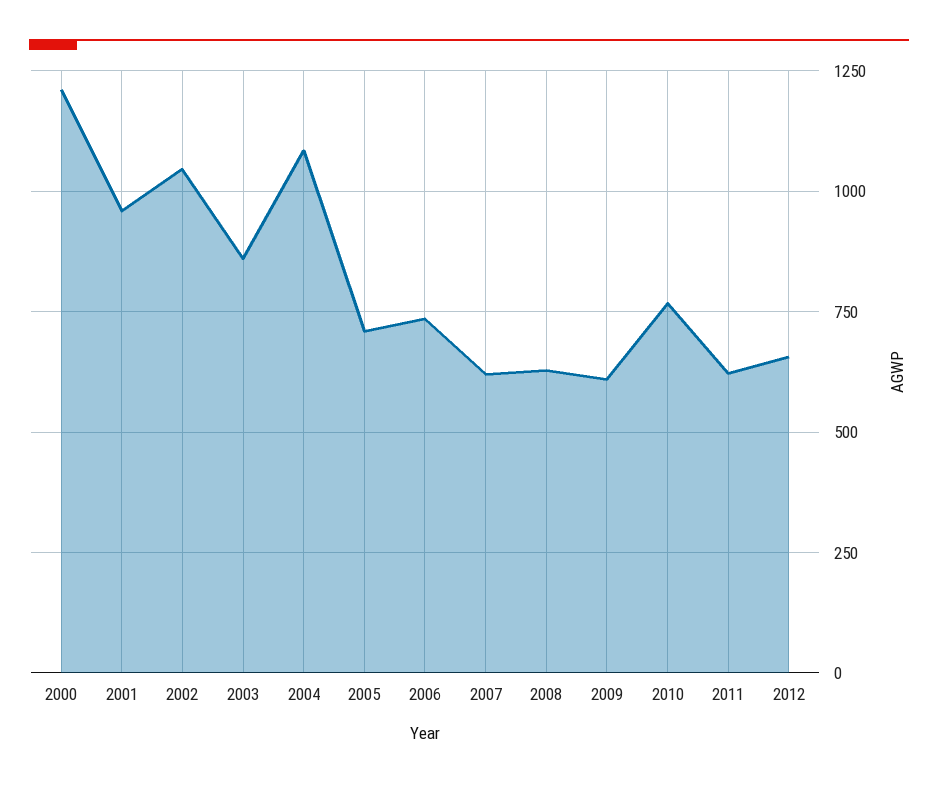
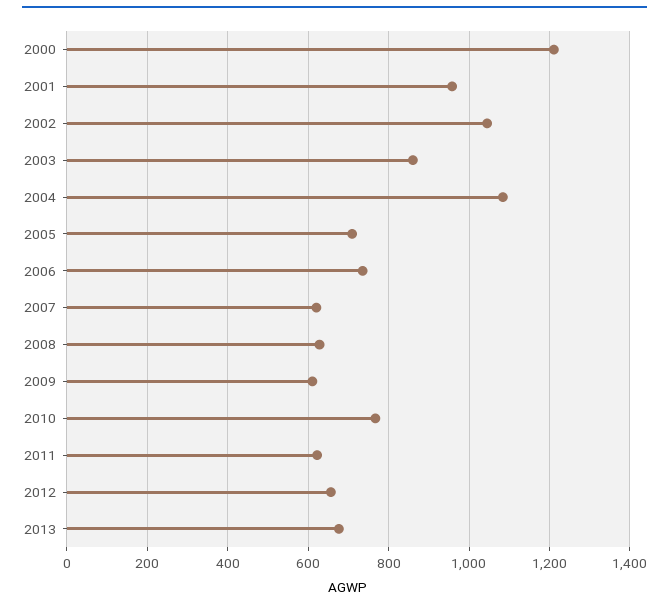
2013: none -> 680

